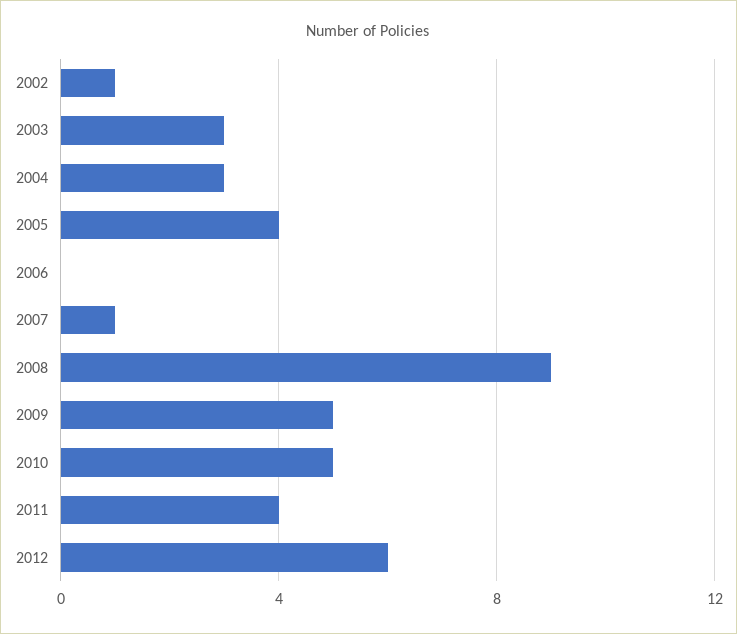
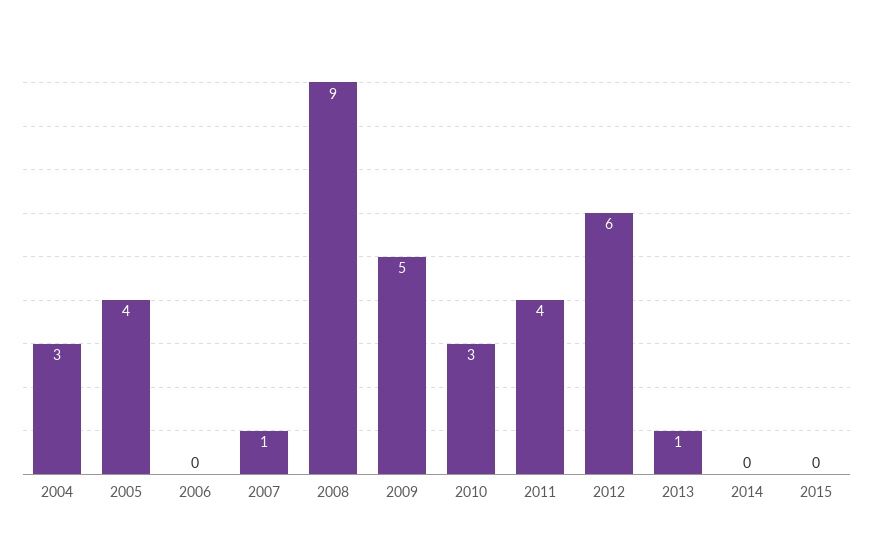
2002: 1 -> none
2003: 3 -> none
2010: 5 -> 3
2013: none -> 1
2014: none -> 0
2015: none -> 0

